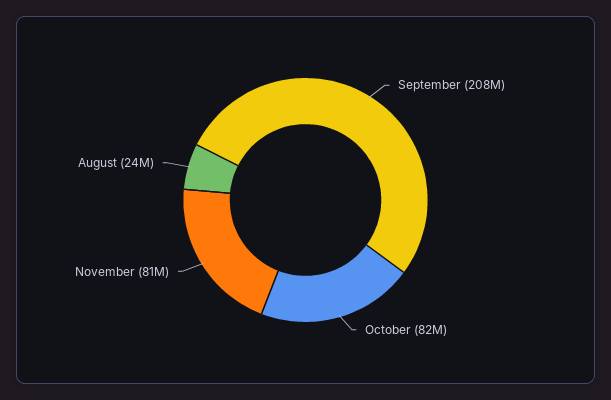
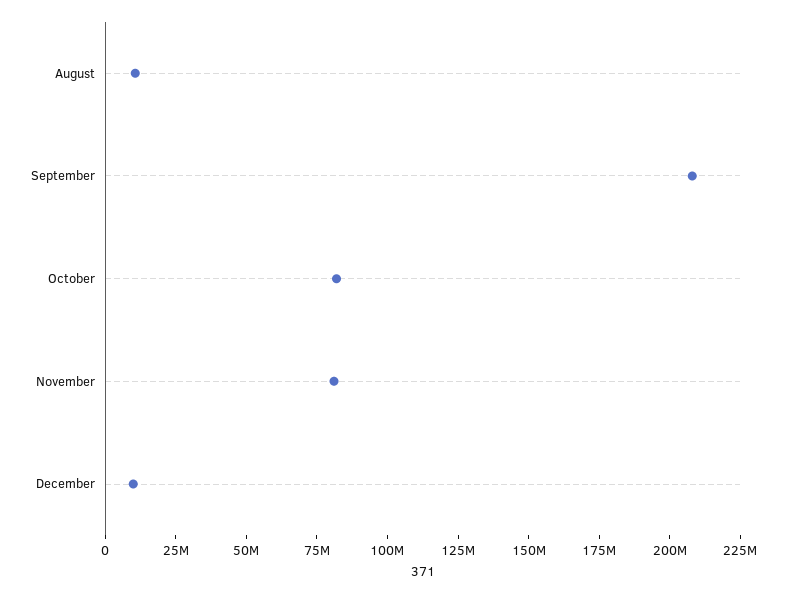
August: 24000000 -> 10000000
December: none -> 10000000

